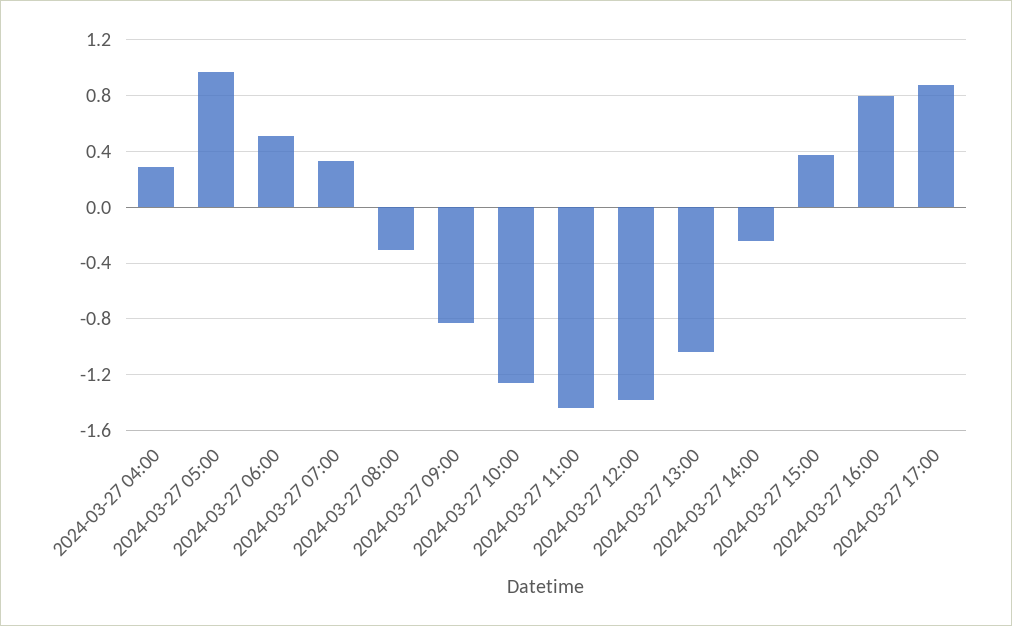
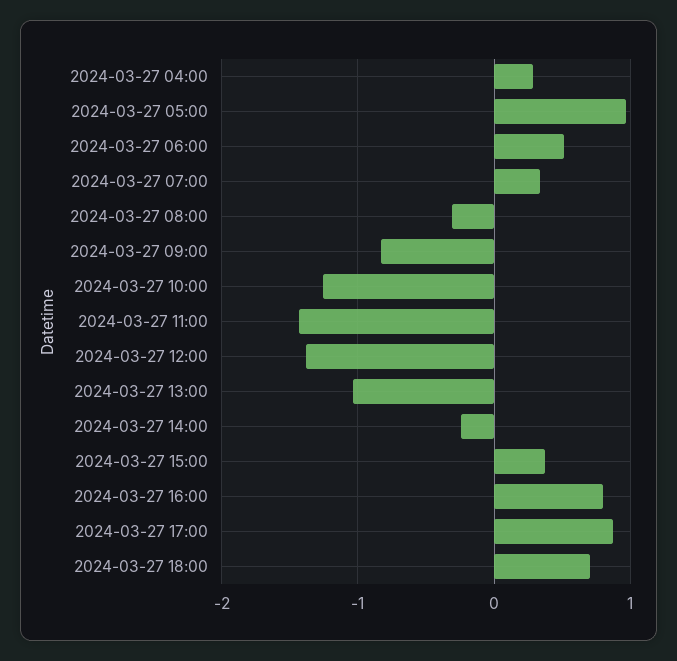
2024-03-27 18:00: none -> 0.7

